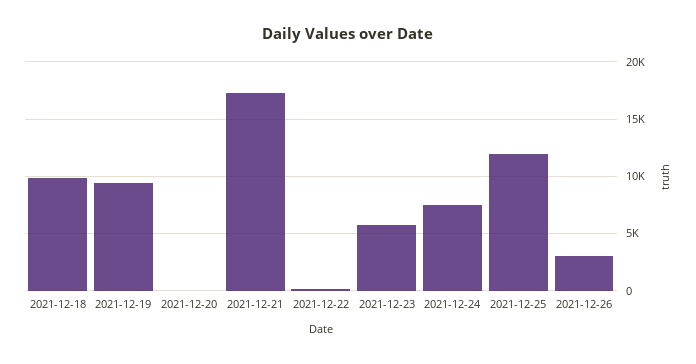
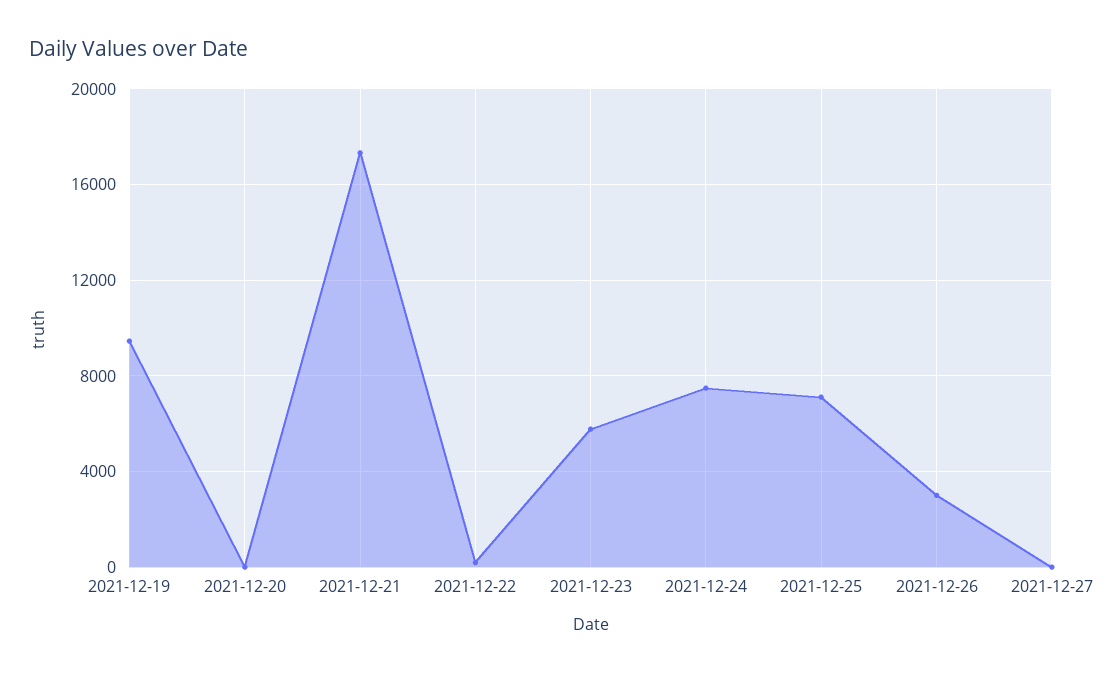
2021-12-18: 10000 -> none
2021-12-25: 12000 -> 7000
2021-12-27: none -> 0

